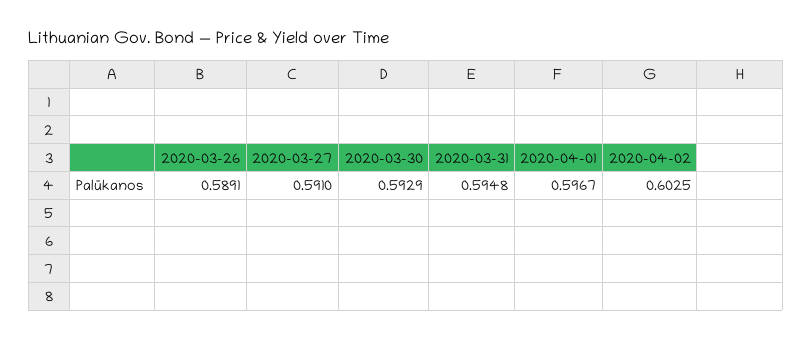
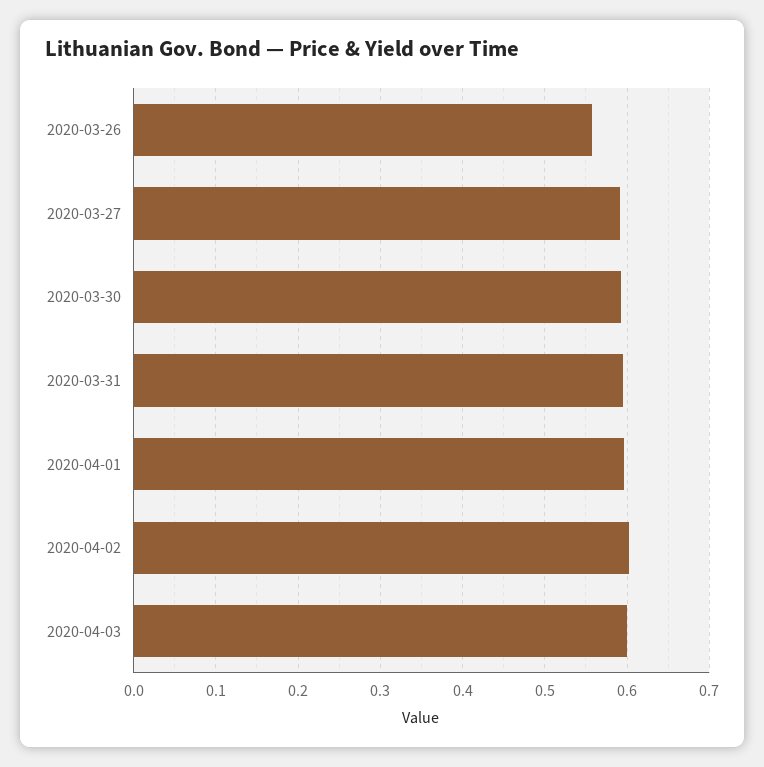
2020-03-26: 0.5891 -> 0.56
2020-04-03: none -> 0.6

